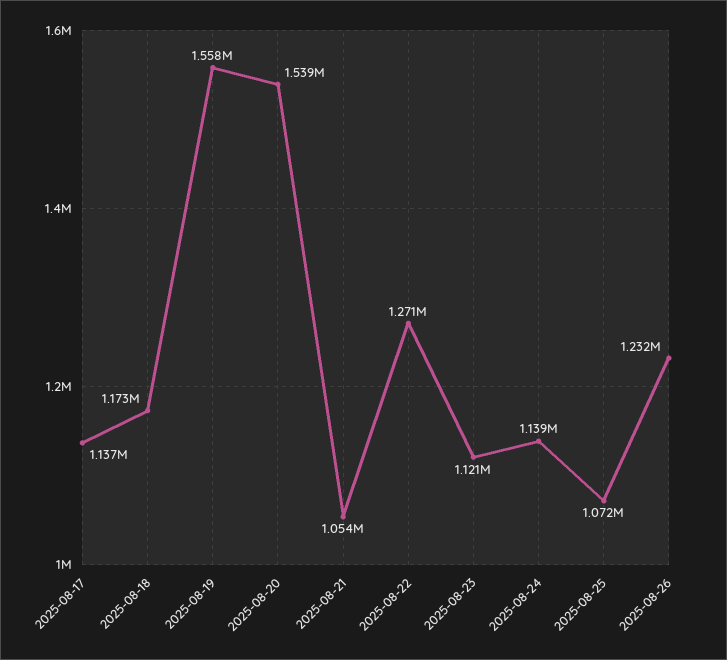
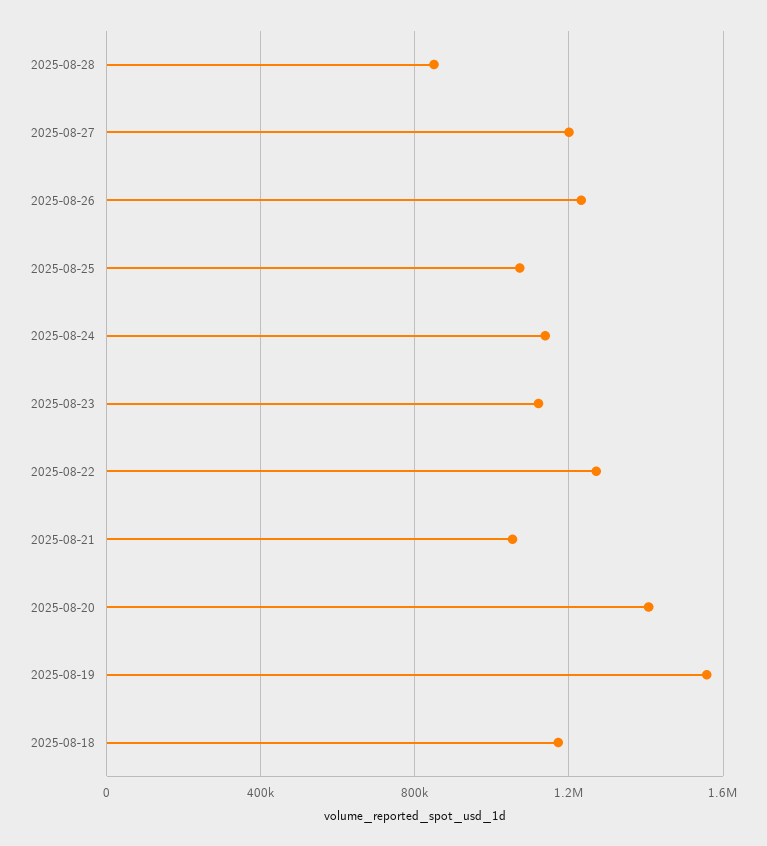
2025-08-17: 1137000 -> none
2025-08-20: 1539000 -> 1400000
2025-08-28: none -> 850000
2025-08-27: none -> 1200000

